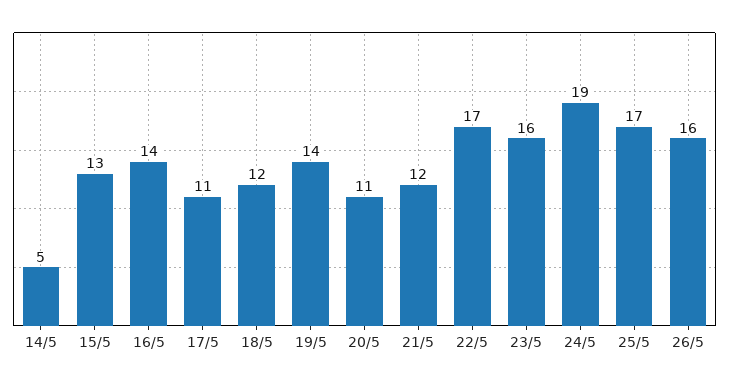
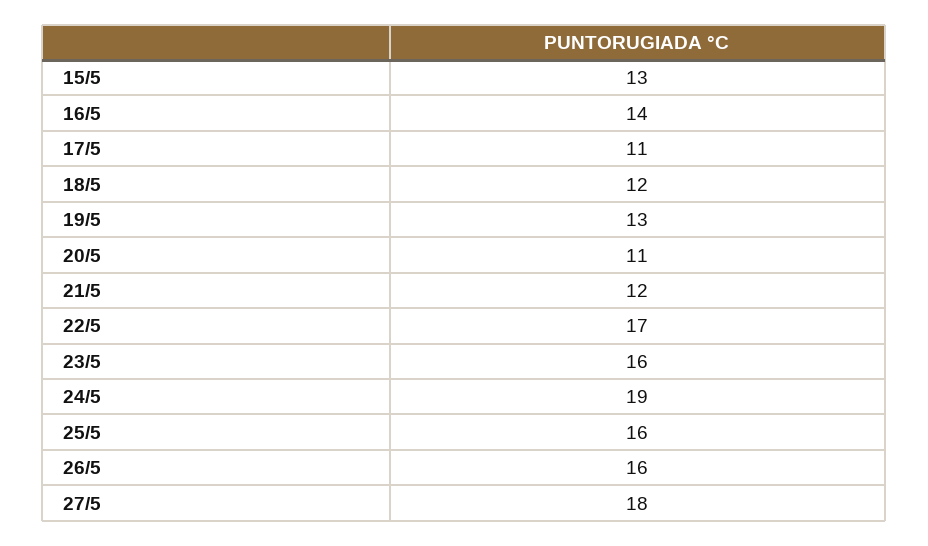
14/5: 5 -> none
19/5: 14 -> 13
25/5: 17 -> 16
27/5: none -> 18

